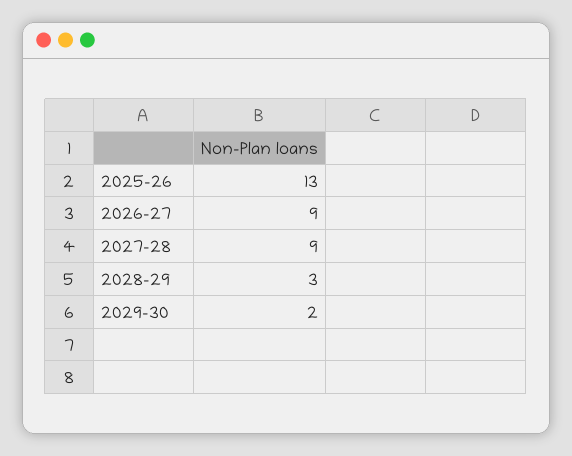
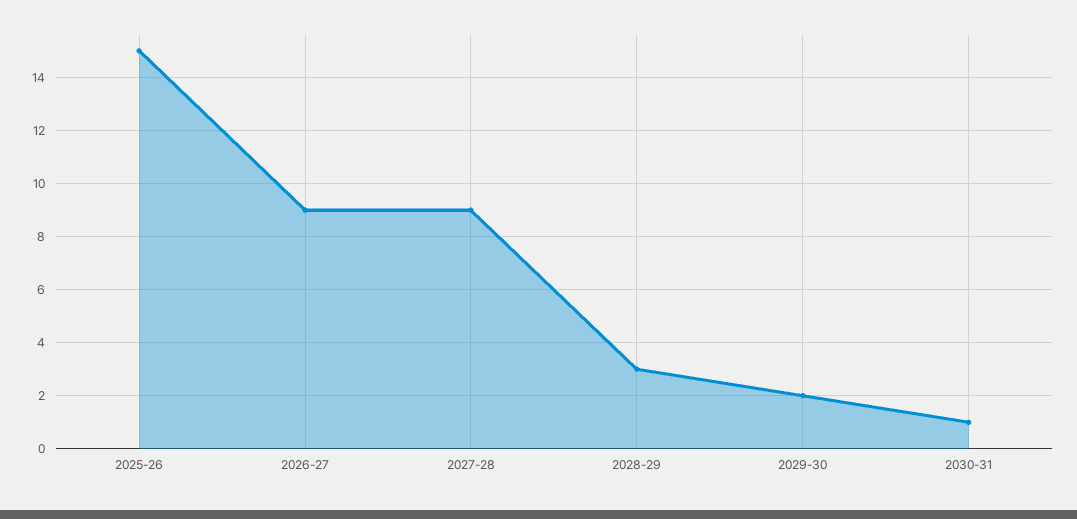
2025-26: 13 -> 15
2030-31: none -> 1

